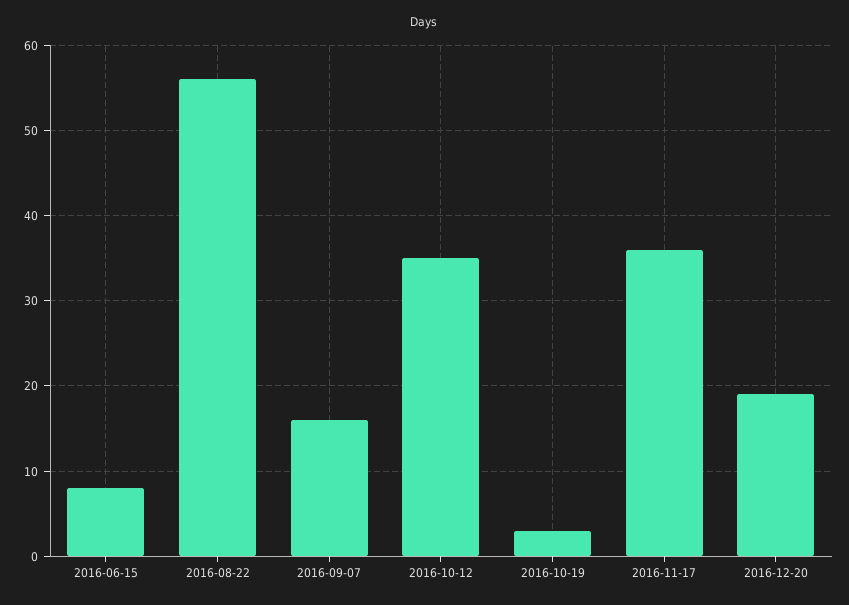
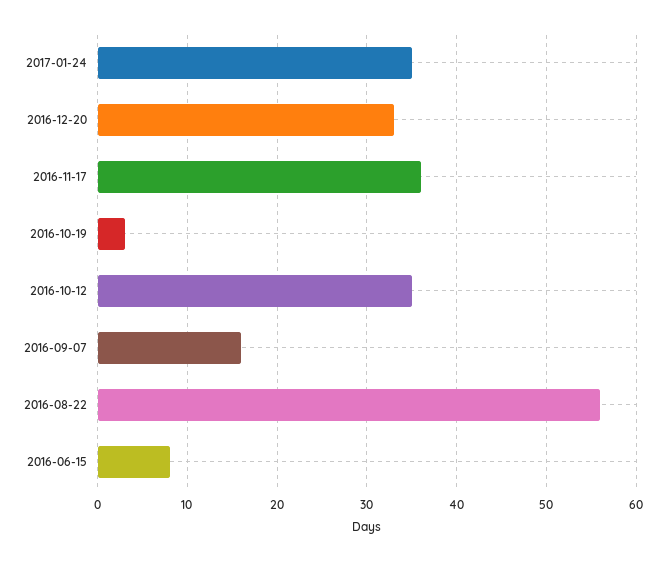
2016-12-20: 19 -> 33
2017-01-24: none -> 35

